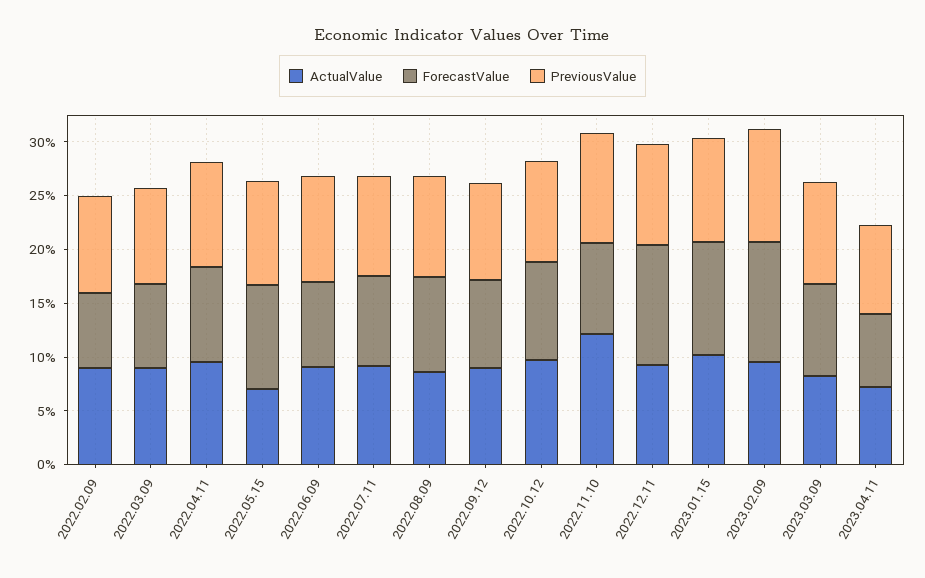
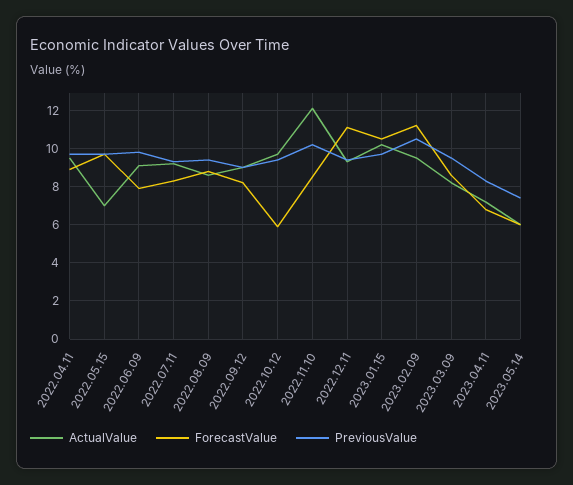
ActualValue, 2022.02.09: 9 -> none
ForecastValue, 2022.02.09: 7 -> none
PreviousValue, 2022.02.09: 9 -> none
ActualValue, 2022.03.09: 9 -> none
ForecastValue, 2022.03.09: 8 -> none
PreviousValue, 2022.03.09: 9 -> none
ForecastValue, 2022.10.12: 9 -> 6
ActualValue, 2023.05.14: none -> 6
ForecastValue, 2023.05.14: none -> 6
PreviousValue, 2023.05.14: none -> 7.5

